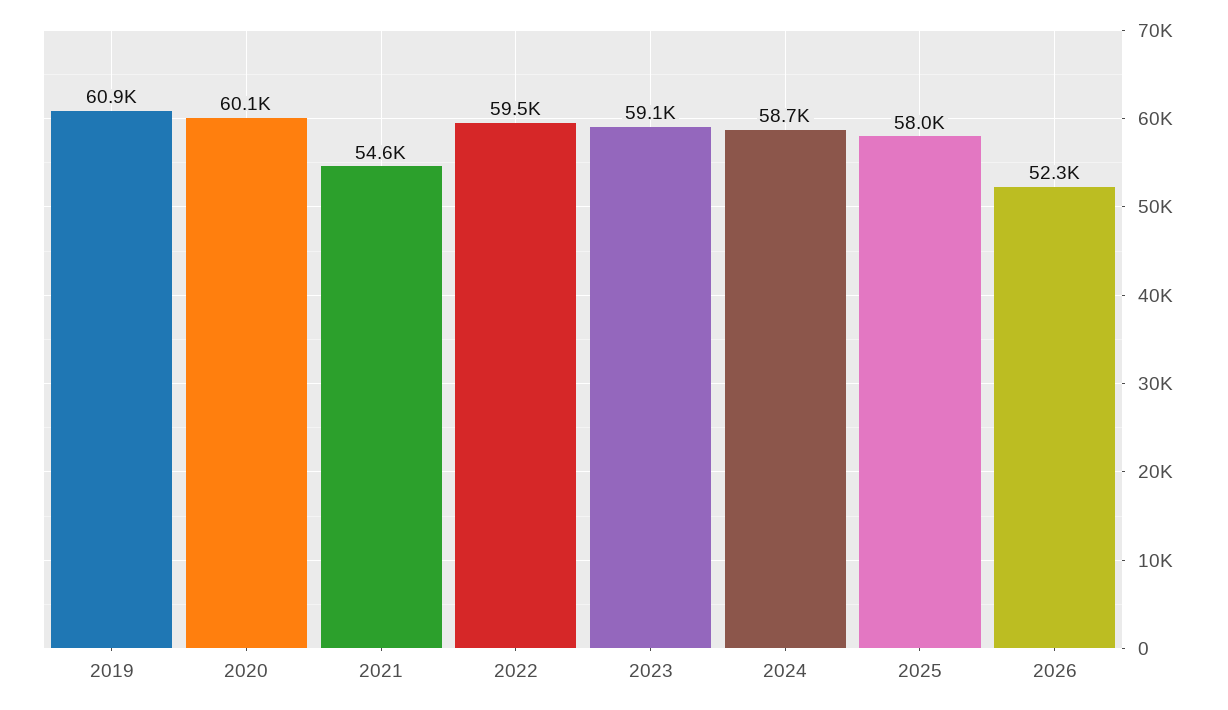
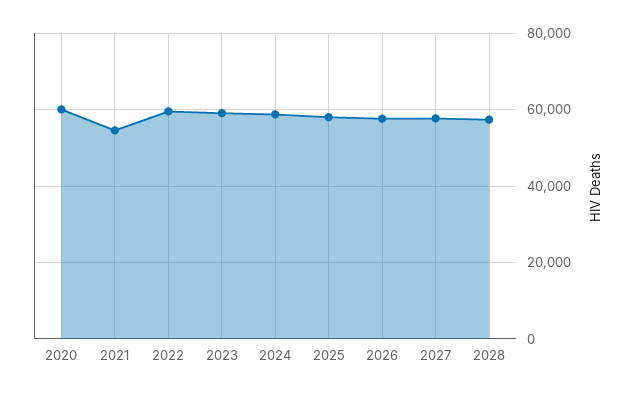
2019: 60900 -> none
2026: 52300 -> 58000
2027: none -> 58000
2028: none -> 58000

